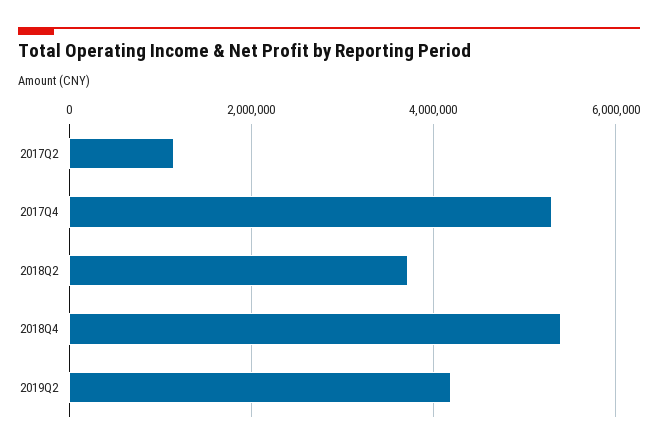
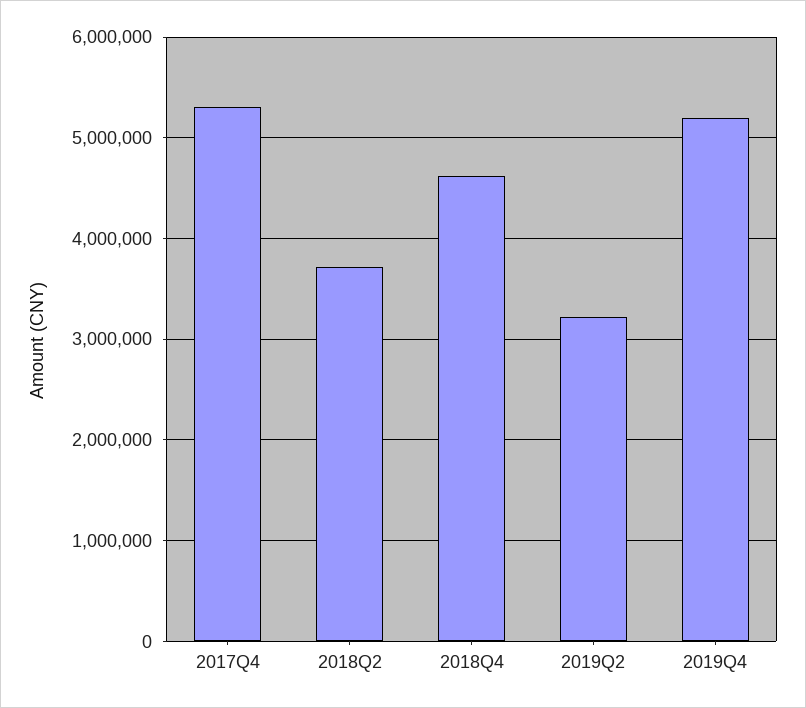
2017Q2: 1200000 -> none
2018Q4: 5400000 -> 4600000
2019Q2: 4200000 -> 3200000
2019Q4: none -> 5200000

